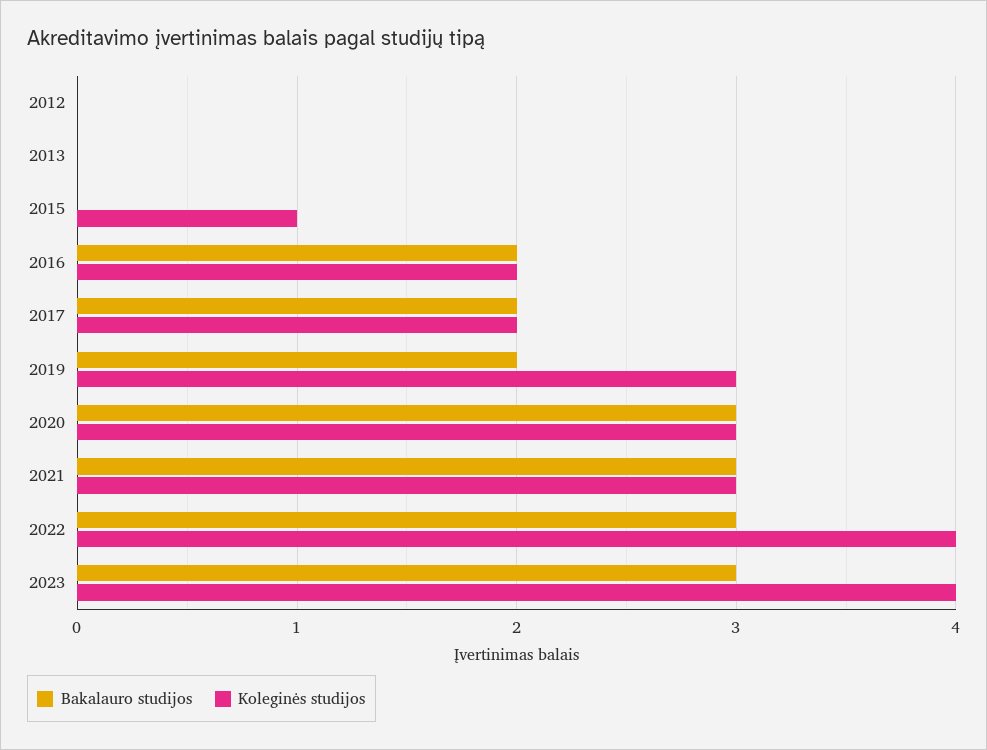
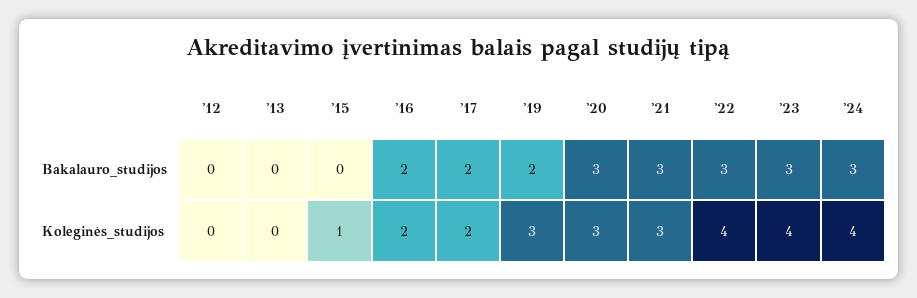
Bakalauro studijos, '24: none -> 3
Koleginės studijos, '24: none -> 4

